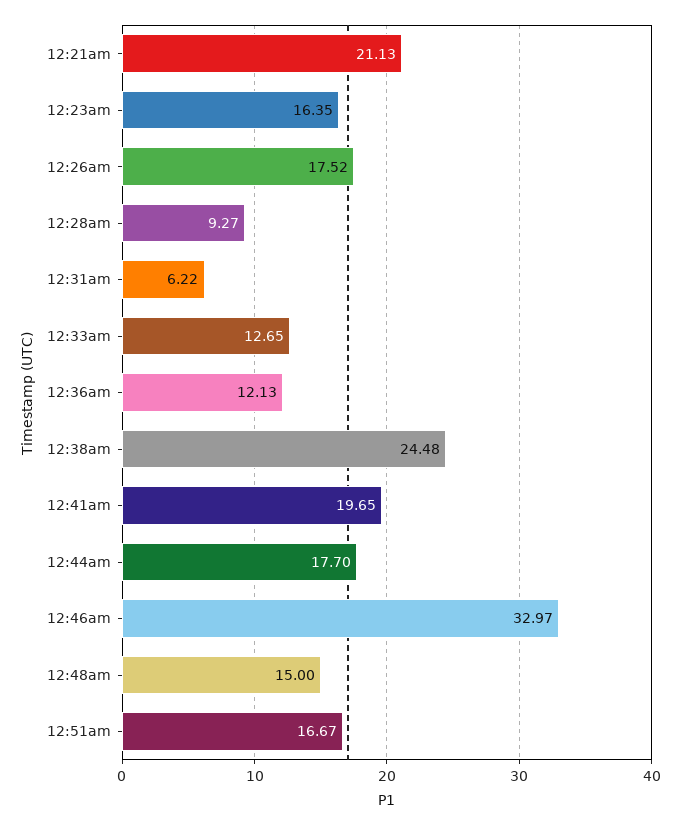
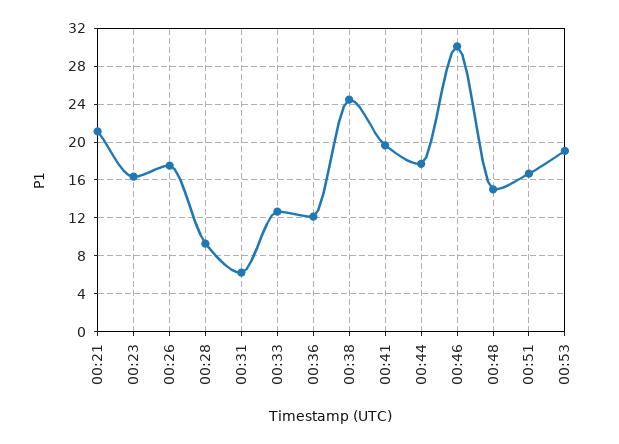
12:46am: 32.97 -> 30
00:53: none -> 19

